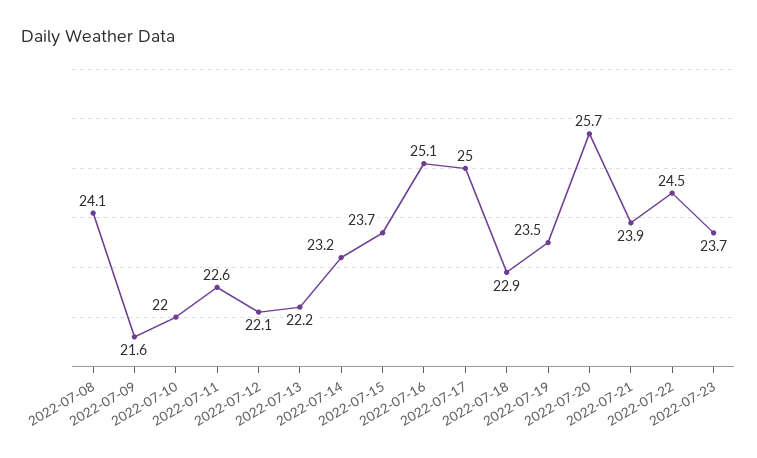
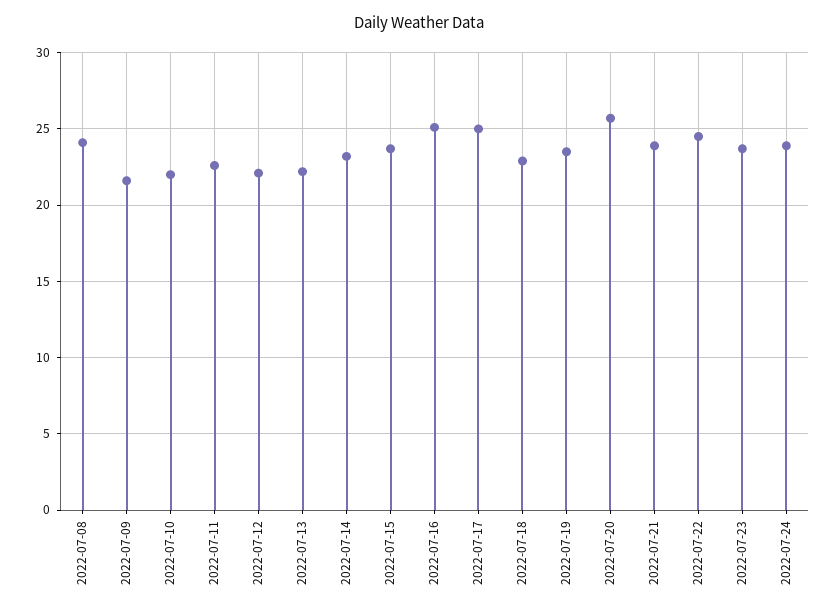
2022-07-24: none -> 24

